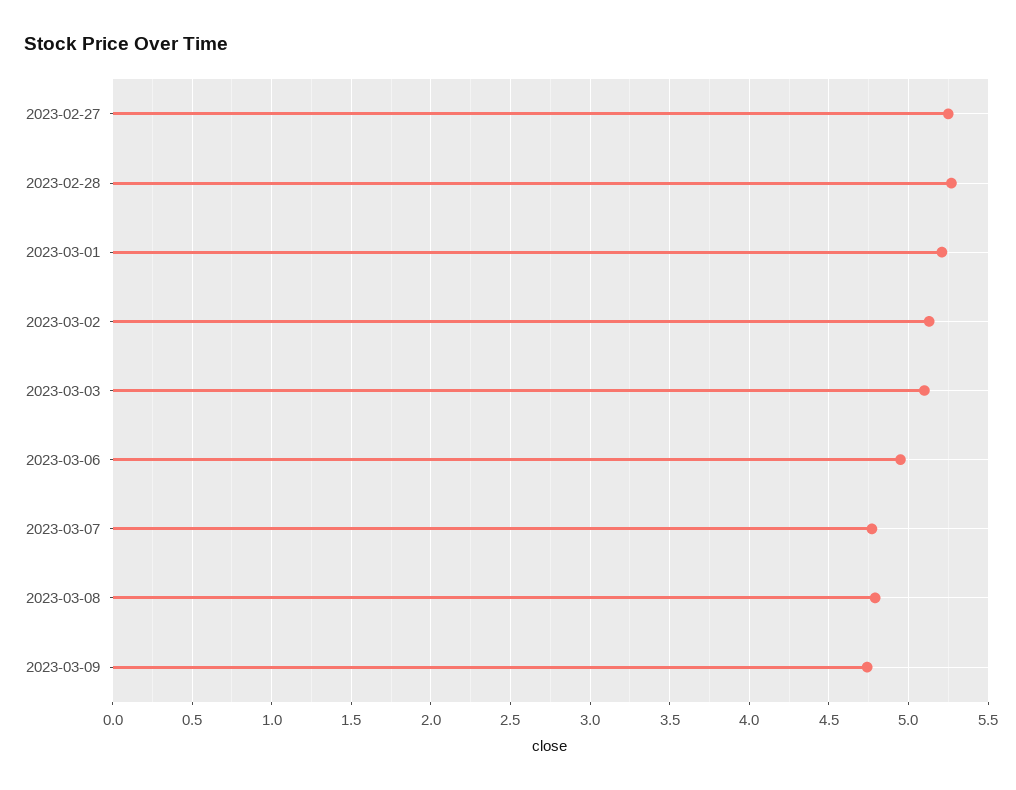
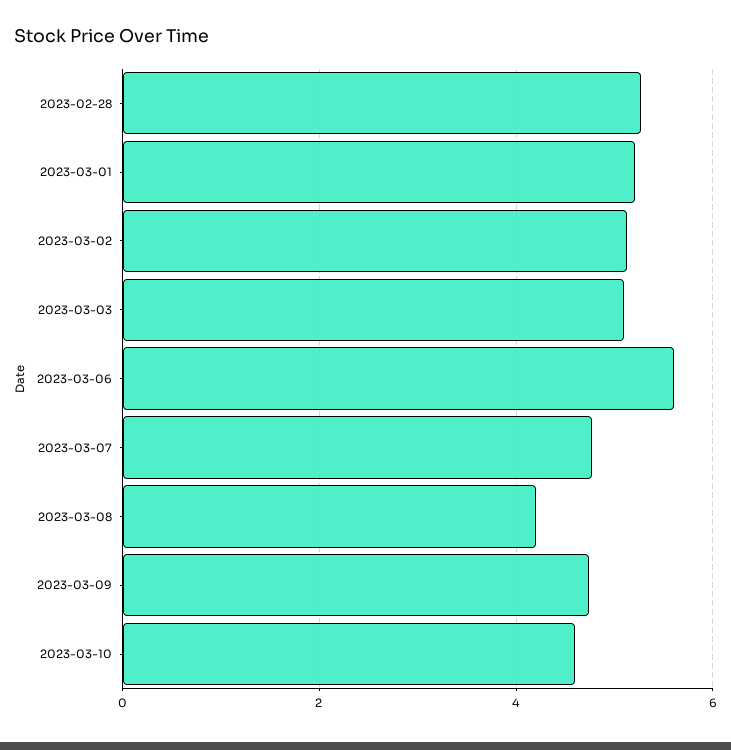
2023-02-27: 5.25 -> none
2023-03-06: 4.95 -> 5.6
2023-03-08: 4.8 -> 4.2
2023-03-10: none -> 4.6

